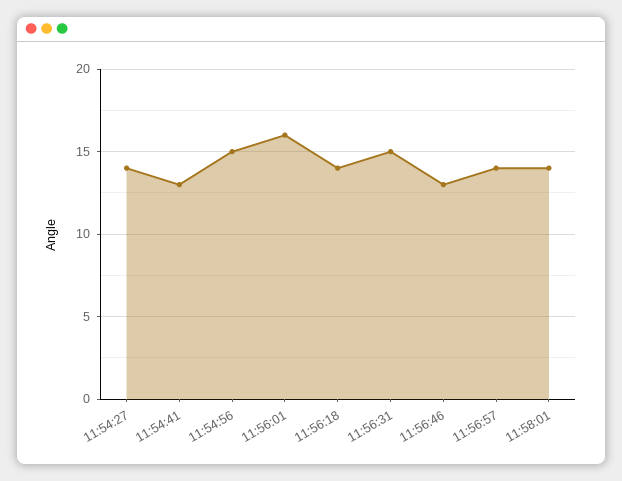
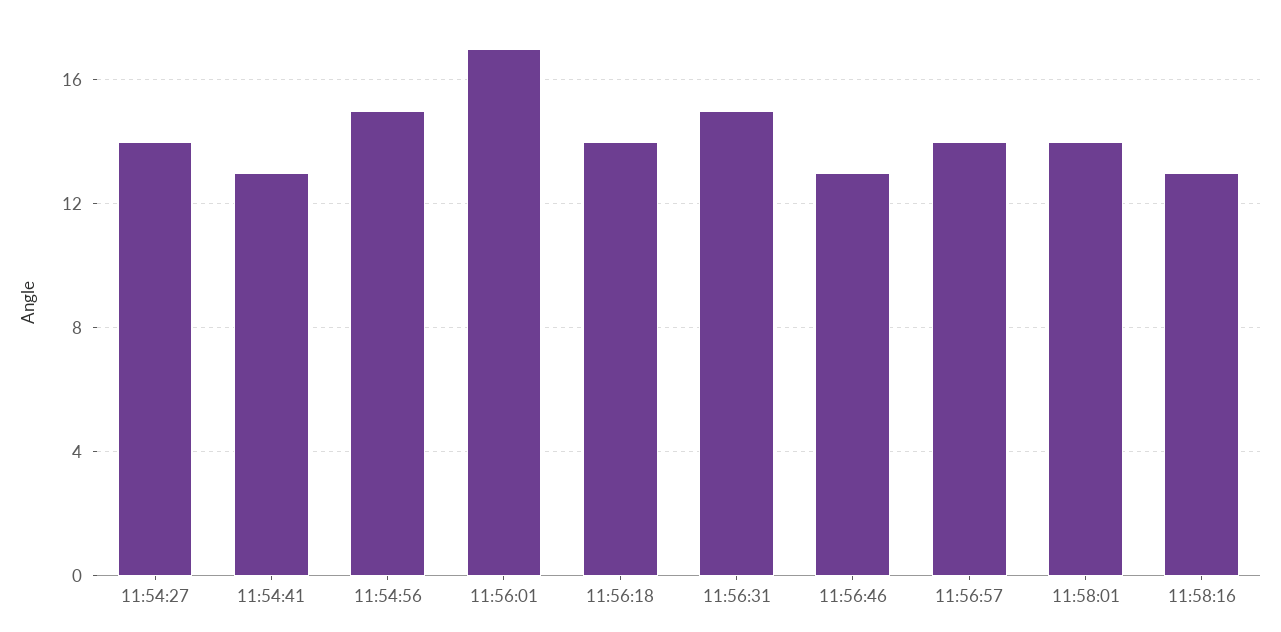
11:56:01: 16 -> 17
11:58:16: none -> 13

